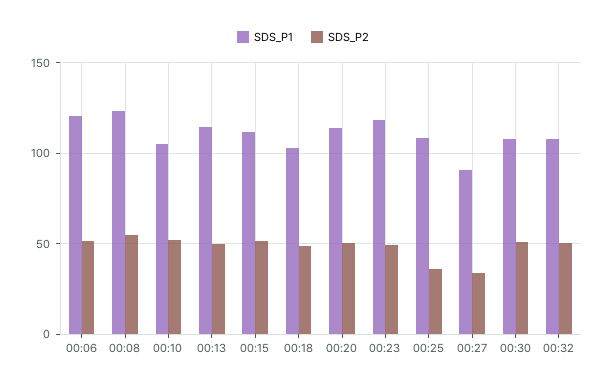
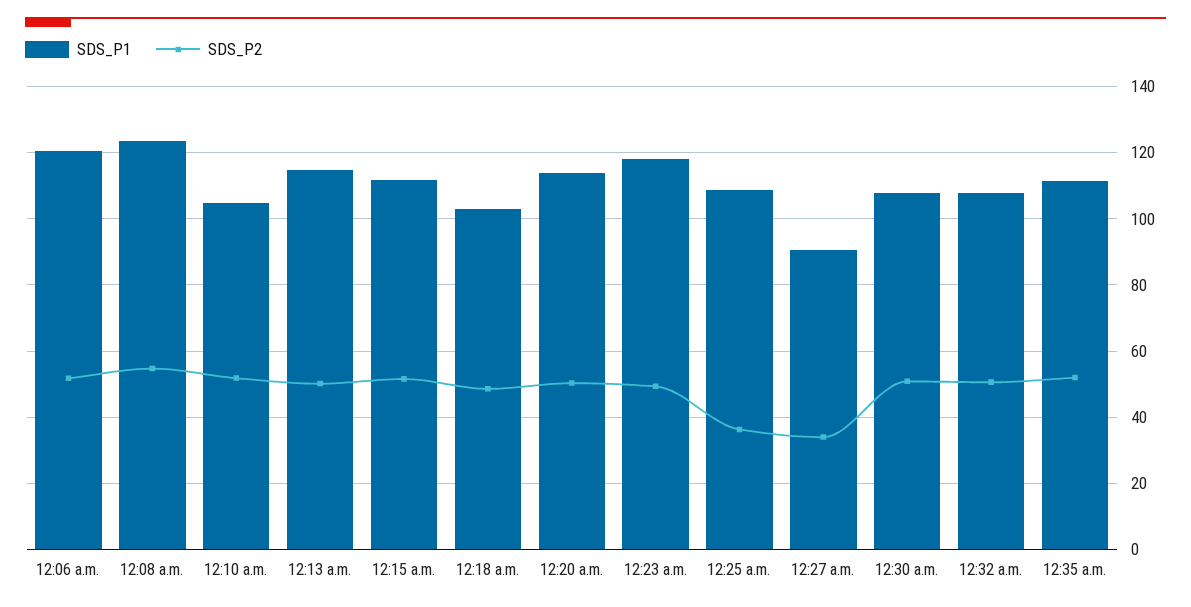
SDS_P1, 12:35 a.m.: none -> 112
SDS_P2, 12:35 a.m.: none -> 52

